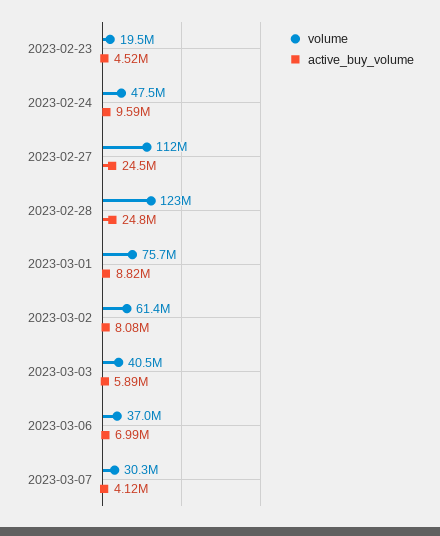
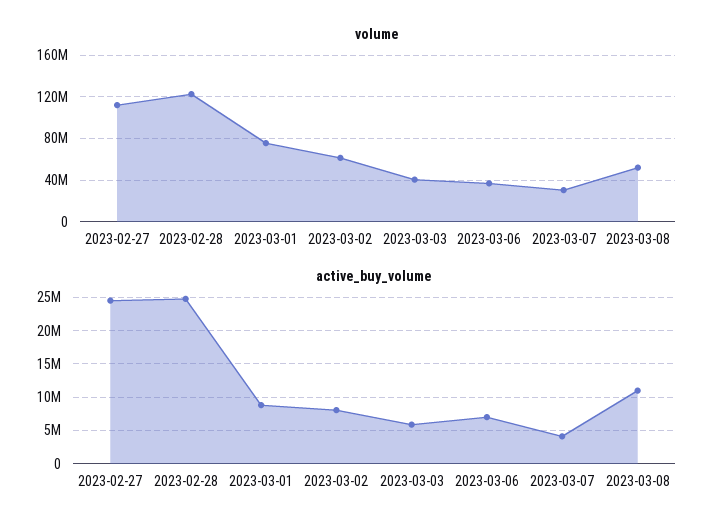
volume, 2023-02-23: 19500000 -> none
active_buy_volume, 2023-02-23: 4520000 -> none
volume, 2023-02-24: 47500000 -> none
active_buy_volume, 2023-02-24: 9590000 -> none
volume, 2023-03-08: none -> 50000000
active_buy_volume, 2023-03-08: none -> 11000000

